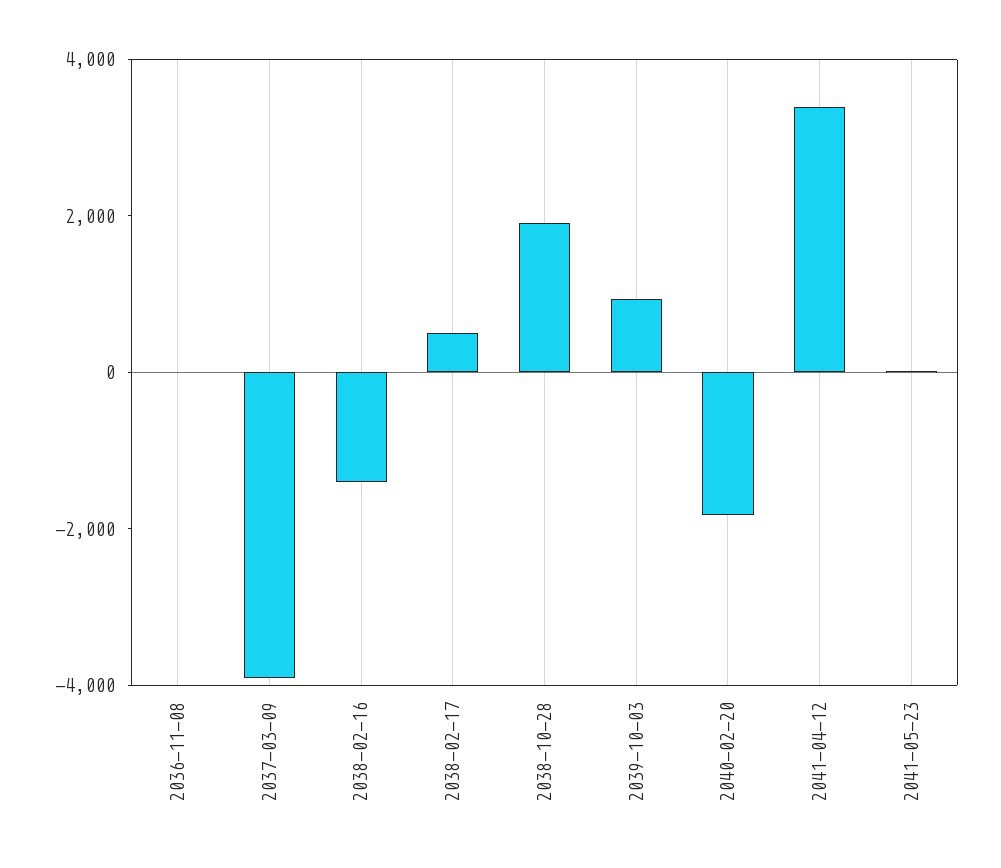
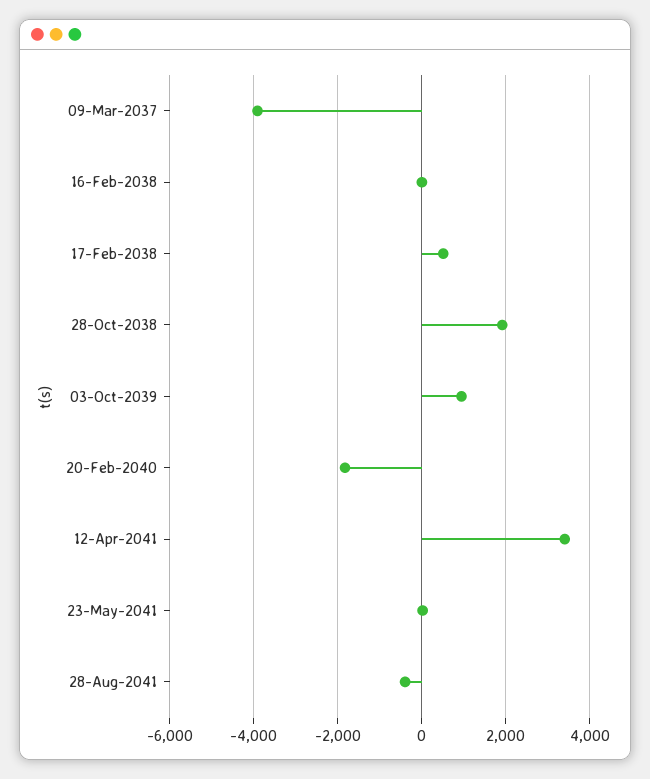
2036-11-08: 0 -> none
2038-02-16: -1500 -> 0
28-Aug-2041: none -> -400

